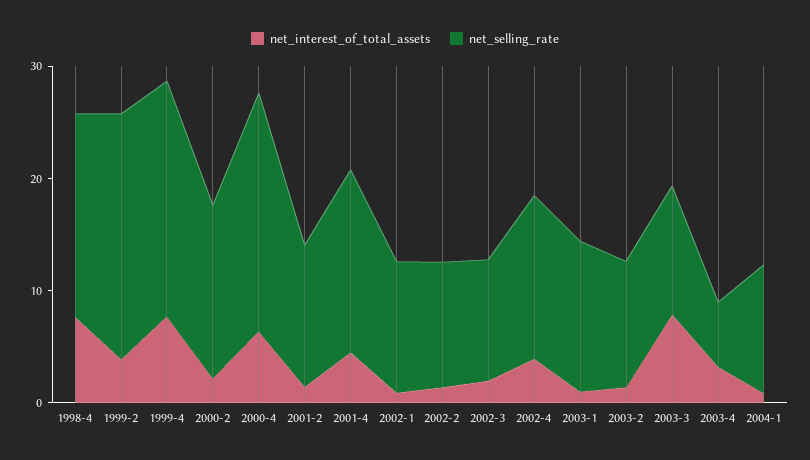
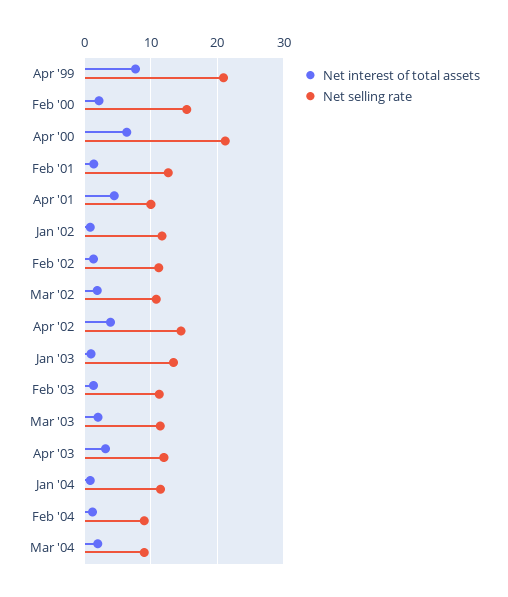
net_interest_of_total_assets, 1998-4: 8 -> none
net_selling_rate, 1998-4: 18 -> none
net_interest_of_total_assets, 1999-2: 4 -> none
net_selling_rate, 1999-2: 22 -> none
net_selling_rate, 2001-4: 16 -> 10
net_interest_of_total_assets, 2003-3: 8 -> 2
net_selling_rate, 2003-4: 6 -> 12
net_interest_of_total_assets, Feb '04: none -> 1
net_selling_rate, Feb '04: none -> 9
net_interest_of_total_assets, Mar '04: none -> 2
net_selling_rate, Mar '04: none -> 9

